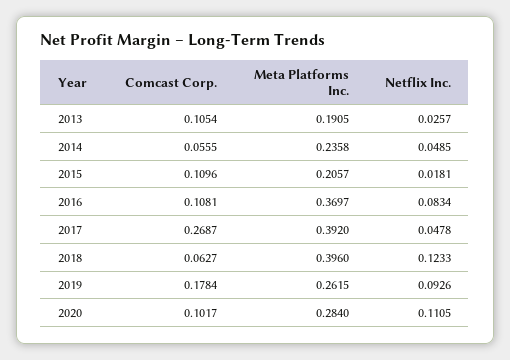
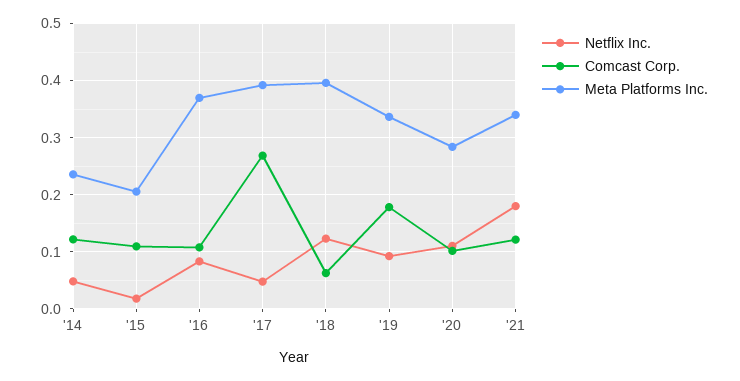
Comcast Corp., 2013: 0.1054 -> none
Meta Platforms Inc., 2013: 0.1905 -> none
Netflix Inc., 2013: 0.0257 -> none
Comcast Corp., 2014: 0.0555 -> 0.12
Meta Platforms Inc., 2019: 0.2615 -> 0.34
Netflix Inc., '21: none -> 0.18
Comcast Corp., '21: none -> 0.12
Meta Platforms Inc., '21: none -> 0.34

